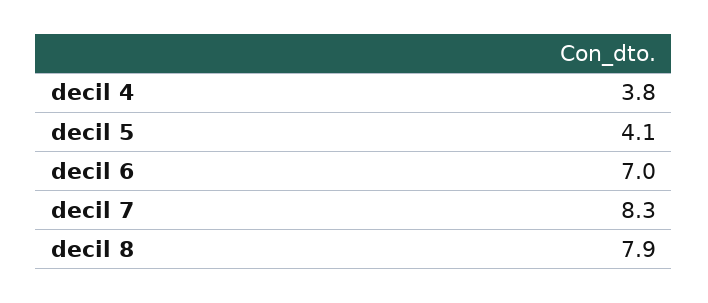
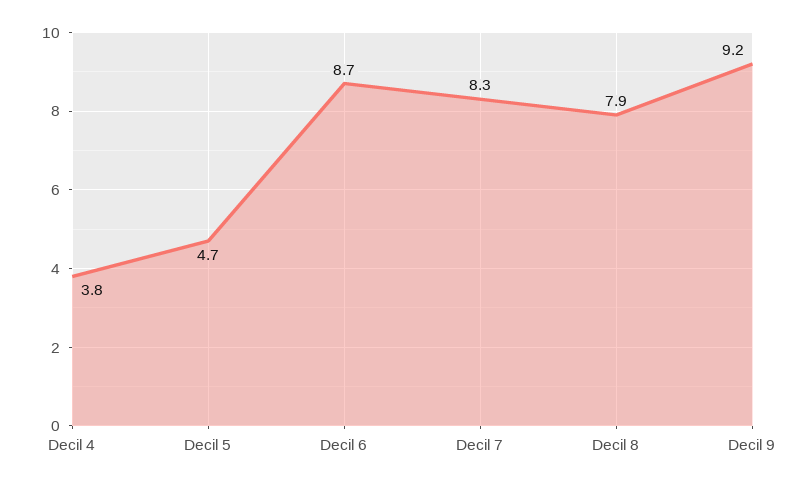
decil 5: 4.1 -> 4.7
decil 6: 7 -> 8.7
Decil 9: none -> 9.2

